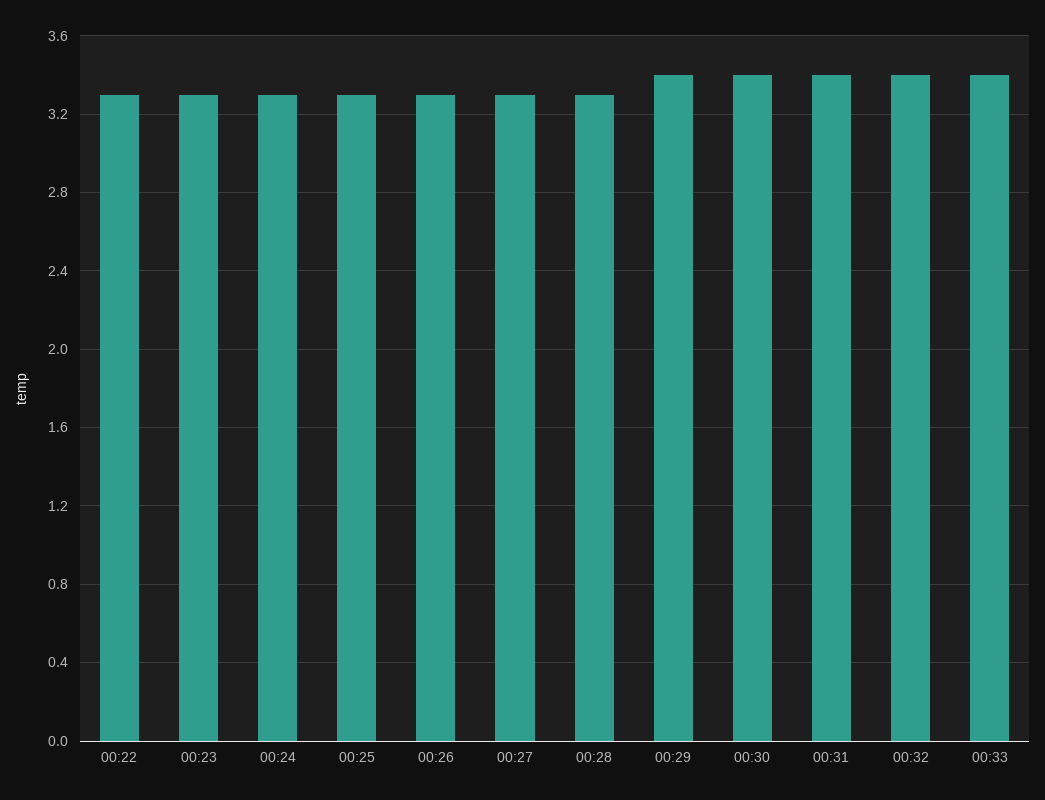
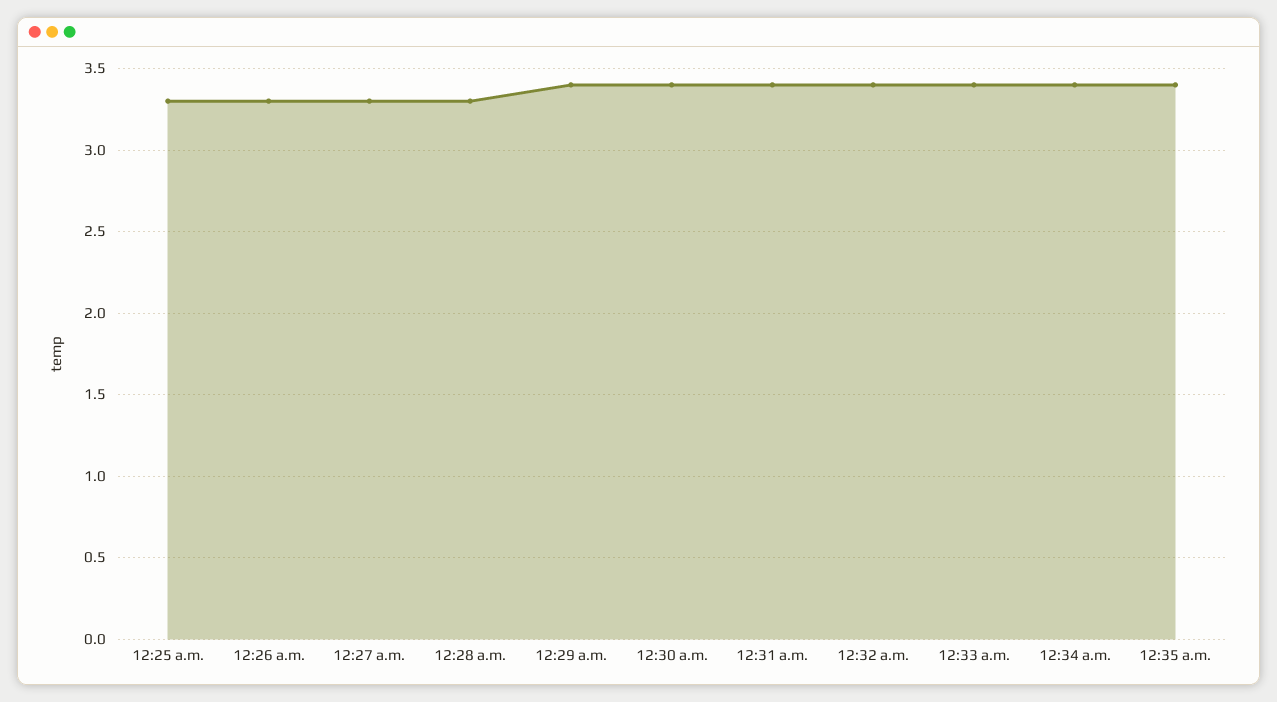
00:22: 3.3 -> none
00:23: 3.3 -> none
00:24: 3.3 -> none
12:34 a.m.: none -> 3.4
12:35 a.m.: none -> 3.4

